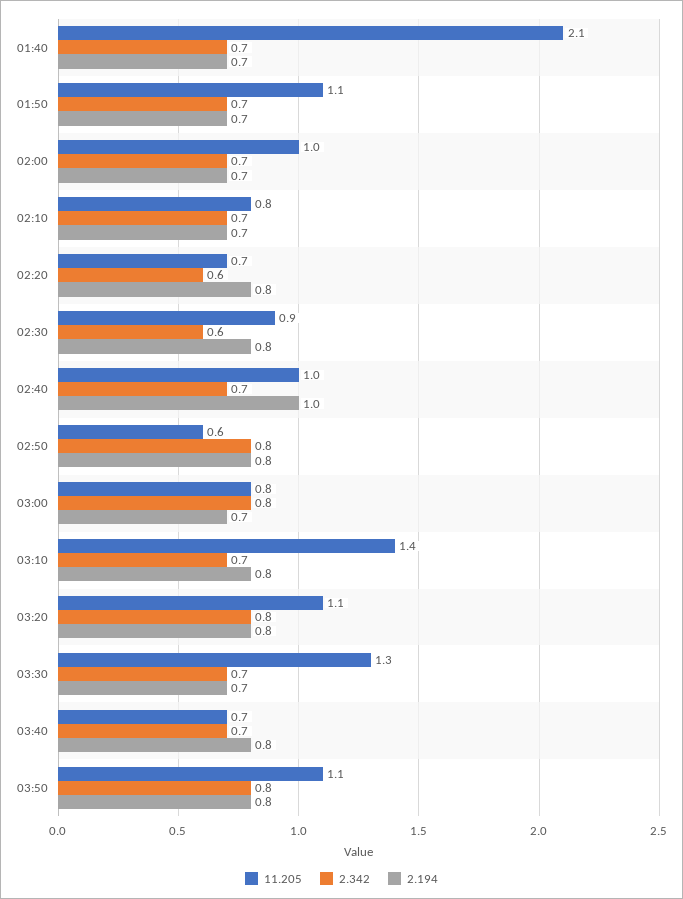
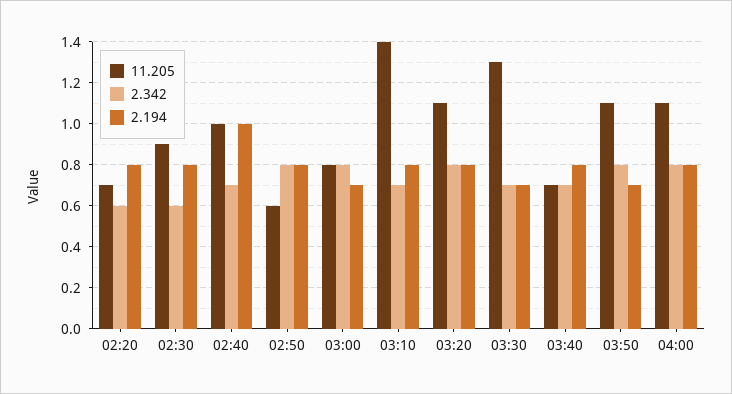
11.205, 01:40: 2.1 -> none
2.342, 01:40: 0.7 -> none
2.194, 01:40: 0.7 -> none
11.205, 01:50: 1.1 -> none
2.342, 01:50: 0.7 -> none
2.194, 01:50: 0.7 -> none
11.205, 02:00: 1 -> none
2.342, 02:00: 0.7 -> none
2.194, 02:00: 0.7 -> none
11.205, 02:10: 0.8 -> none
2.342, 02:10: 0.7 -> none
2.194, 02:10: 0.7 -> none
2.194, 03:50: 0.8 -> 0.7
11.205, 04:00: none -> 1.1
2.342, 04:00: none -> 0.8
2.194, 04:00: none -> 0.8

